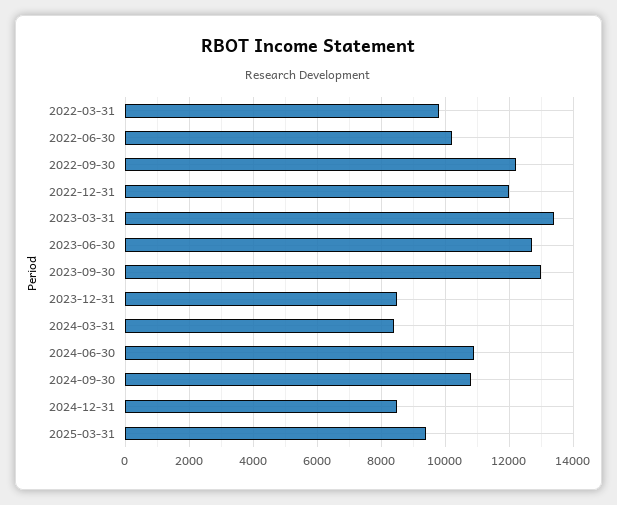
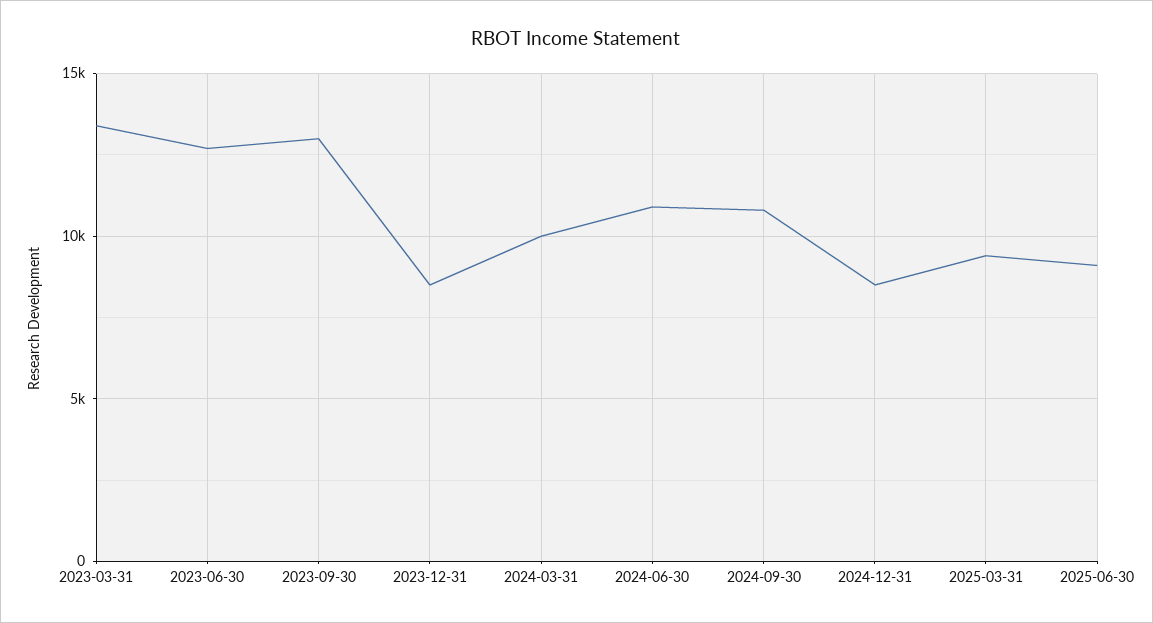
2022-03-31: 9800 -> none
2022-06-30: 10200 -> none
2022-09-30: 12200 -> none
2022-12-31: 12000 -> none
2024-03-31: 8400 -> 10000
2025-06-30: none -> 9000

